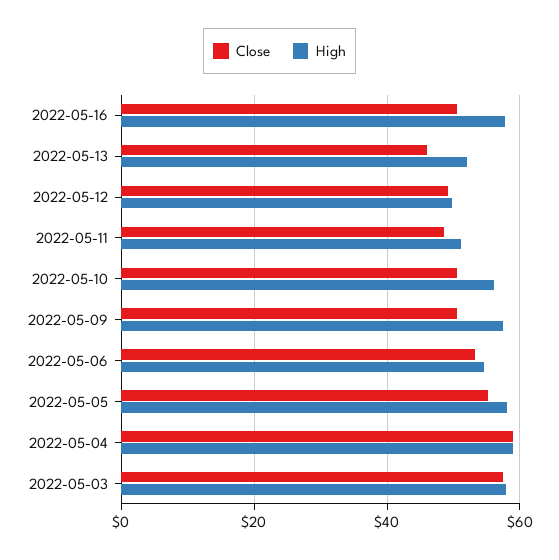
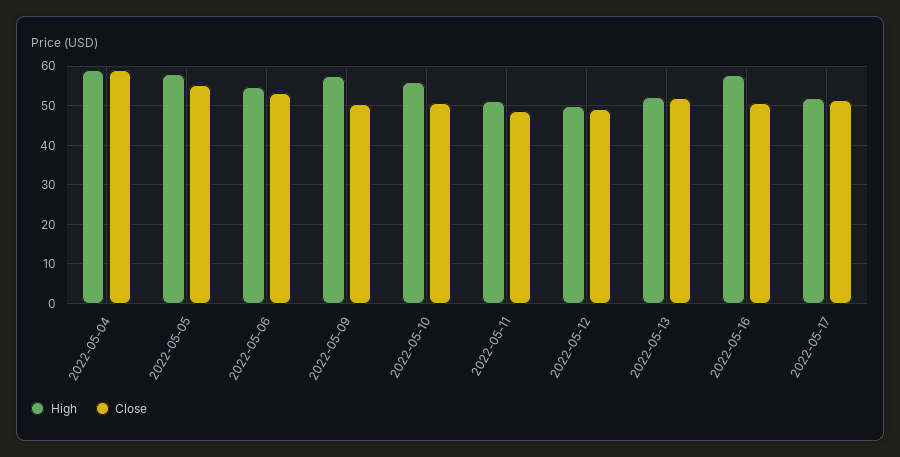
Close, 2022-05-13: 46 -> 52
Close, 2022-05-03: 58 -> none
High, 2022-05-03: 58 -> none
High, 2022-05-17: none -> 52
Close, 2022-05-17: none -> 52

